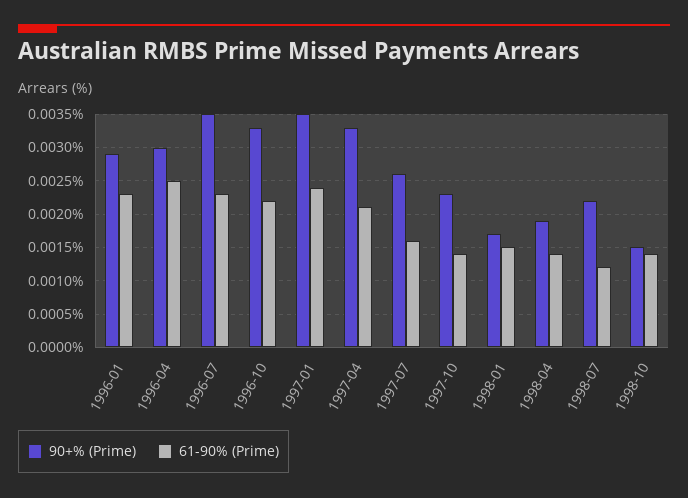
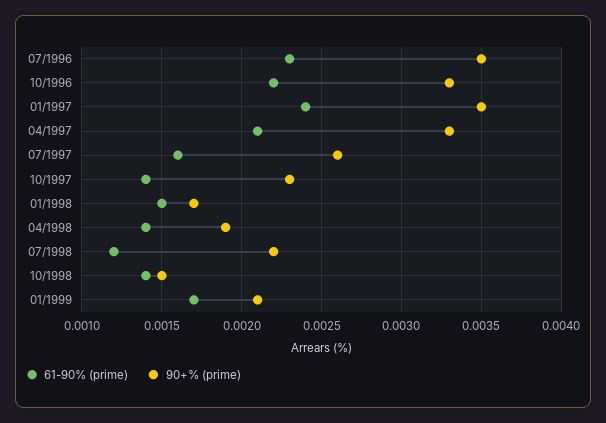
90+% (Prime), 1996-01: 0.0029 -> none
61-90% (Prime), 1996-01: 0.0023 -> none
90+% (Prime), 1996-04: 0.003 -> none
61-90% (Prime), 1996-04: 0.0025 -> none
61-90% (Prime), 01/1999: none -> 0.0017
90+% (Prime), 01/1999: none -> 0.0021

